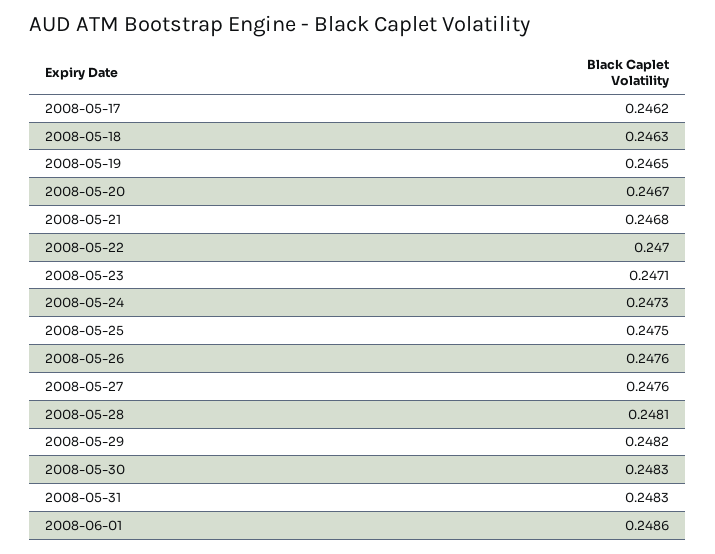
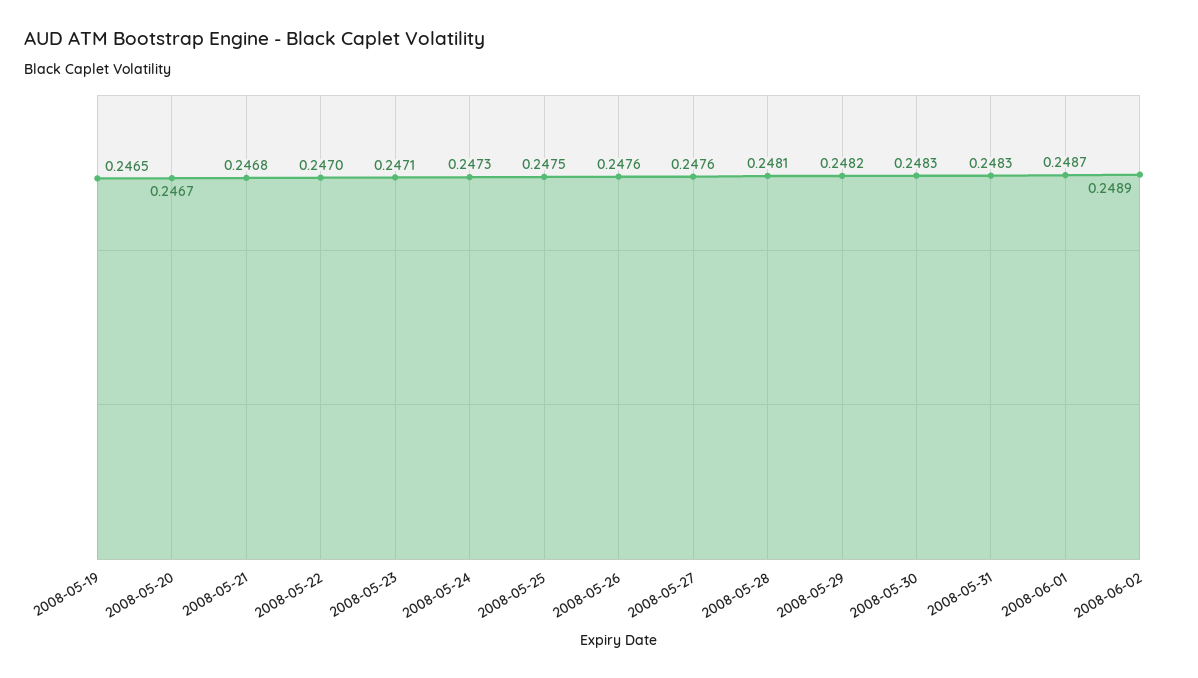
2008-05-17: 0.2462 -> none
2008-05-18: 0.2463 -> none
2008-06-01: 0.2486 -> 0.2487
2008-06-02: none -> 0.2489

